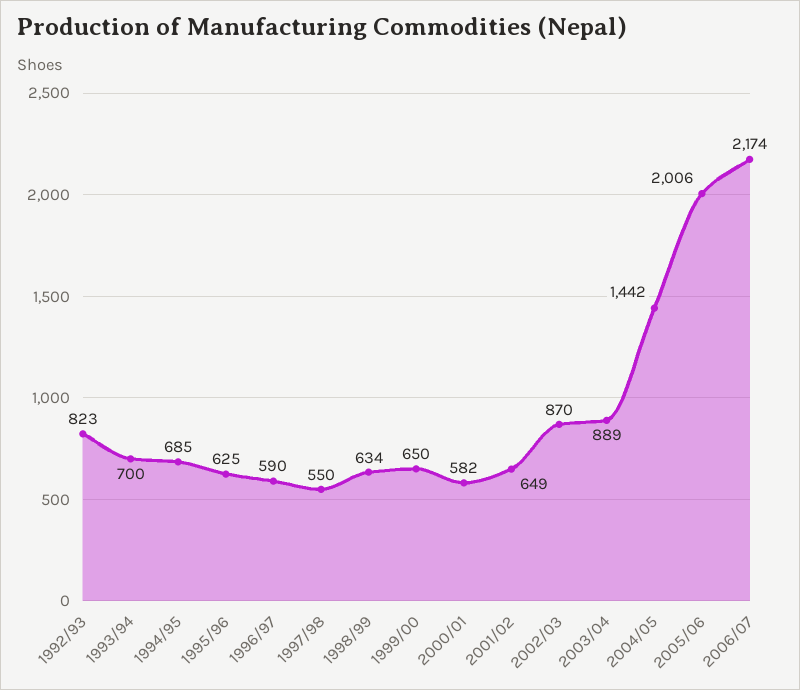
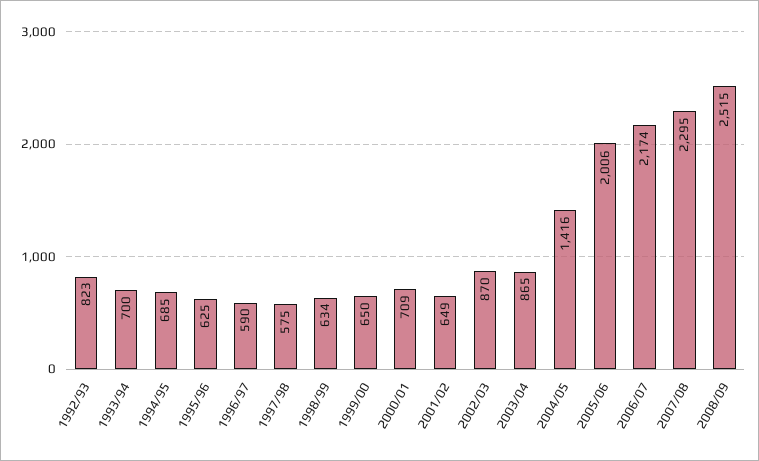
1997/98: 550 -> 575
2000/01: 582 -> 709
2003/04: 889 -> 865
2004/05: 1442 -> 1416
2007/08: none -> 2295
2008/09: none -> 2515

